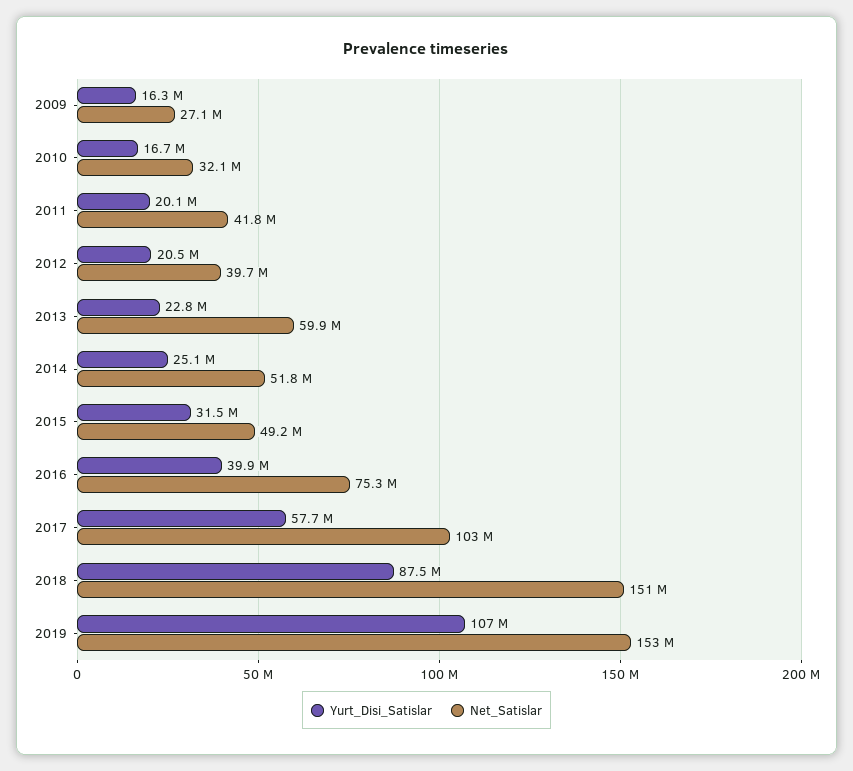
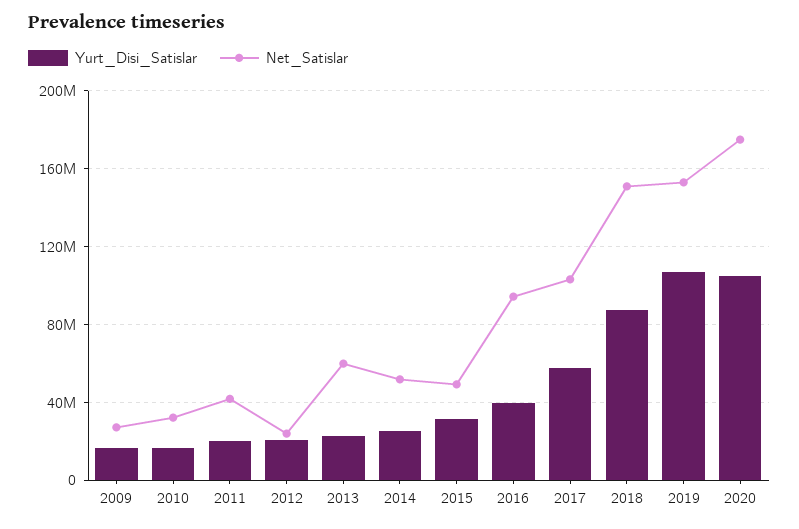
Net_Satislar, 2012: 39700000 -> 25000000
Net_Satislar, 2016: 75300000 -> 95000000
Yurt_Disi_Satislar, 2020: none -> 105000000
Net_Satislar, 2020: none -> 175000000

